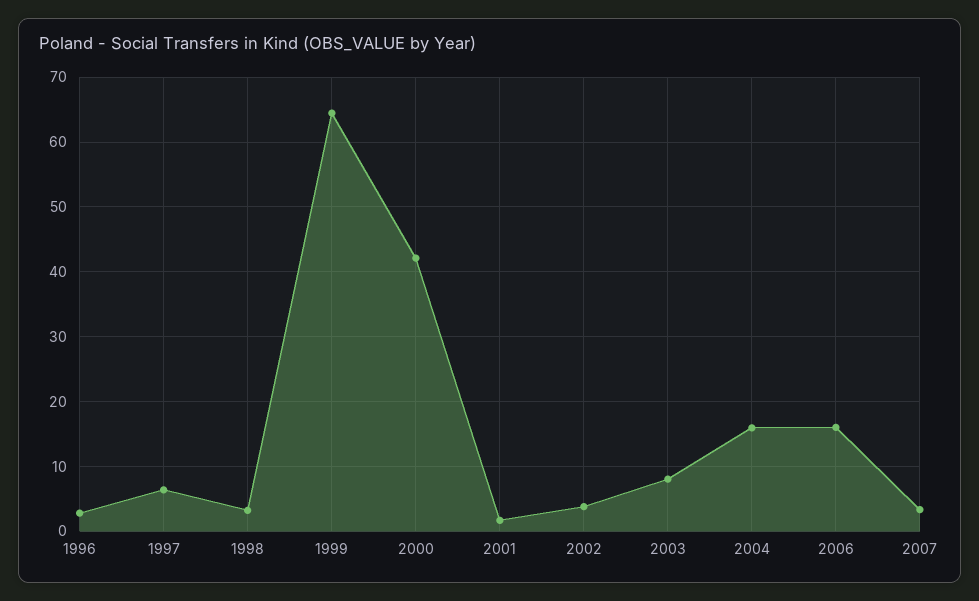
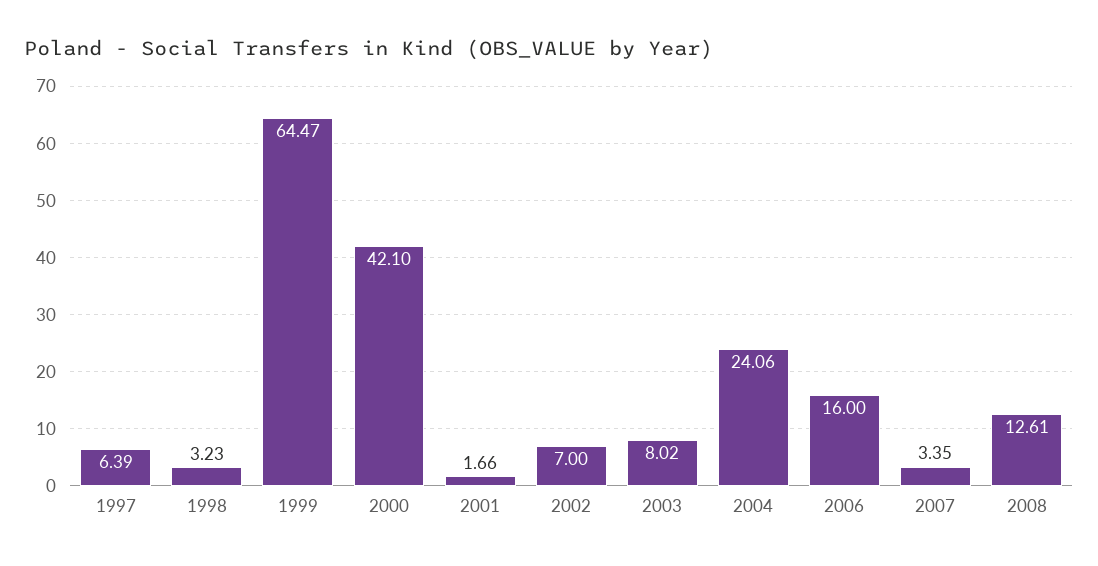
1996: 3 -> none
2002: 4 -> 7
2004: 16 -> 24.06
2008: none -> 12.61

